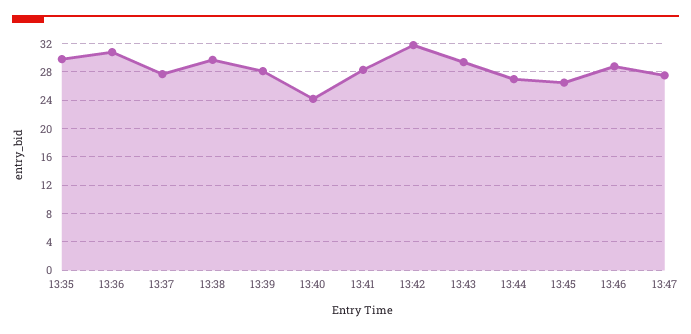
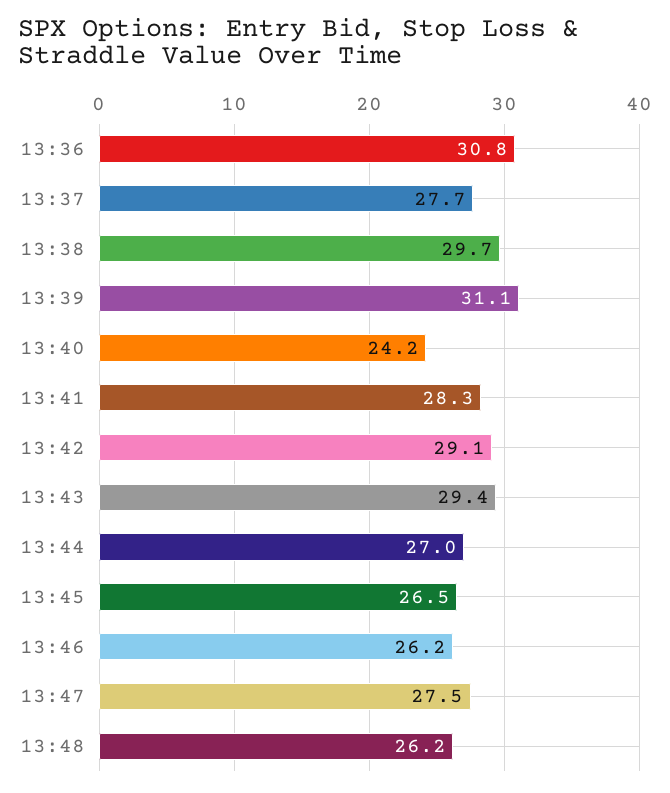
13:35: 30 -> none
13:39: 28 -> 31.1
13:42: 32 -> 29.1
13:46: 29 -> 26.2
13:48: none -> 26.2

